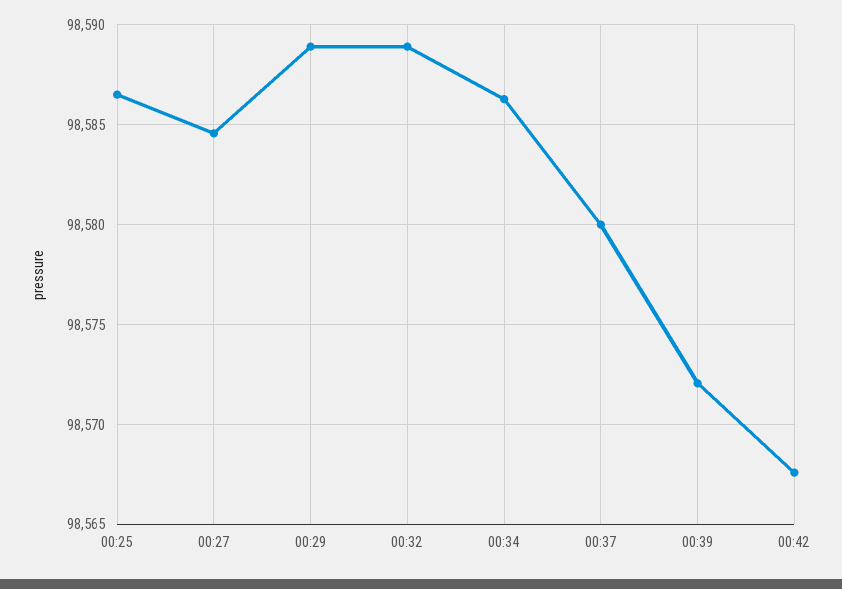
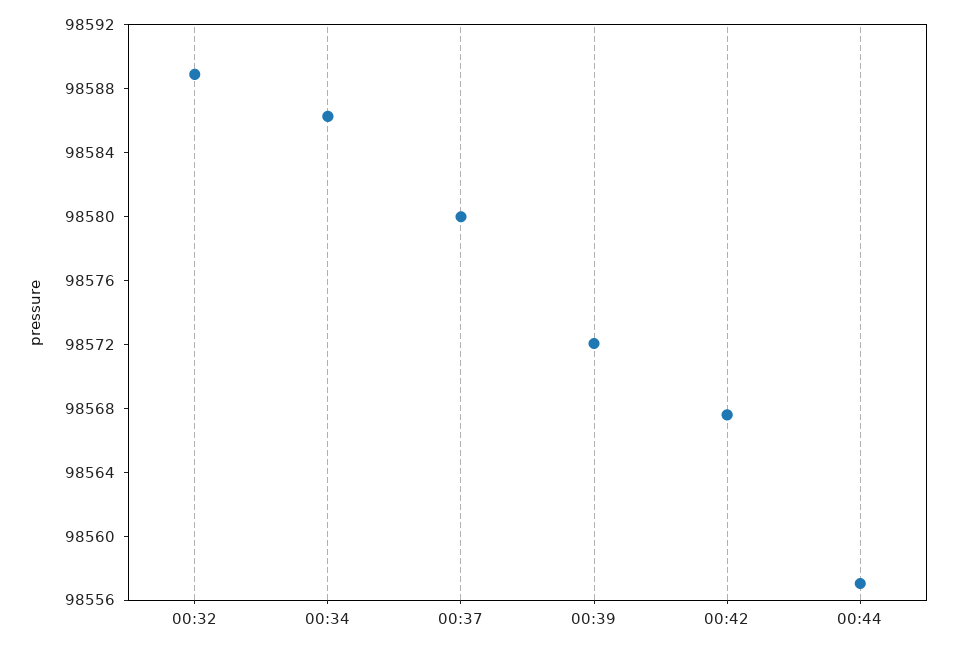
00:25: 98586.5 -> none
00:27: 98584.5 -> none
00:29: 98589 -> none
00:44: none -> 98557

